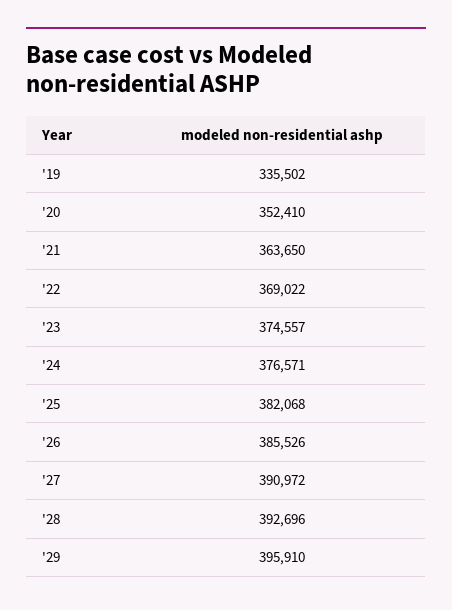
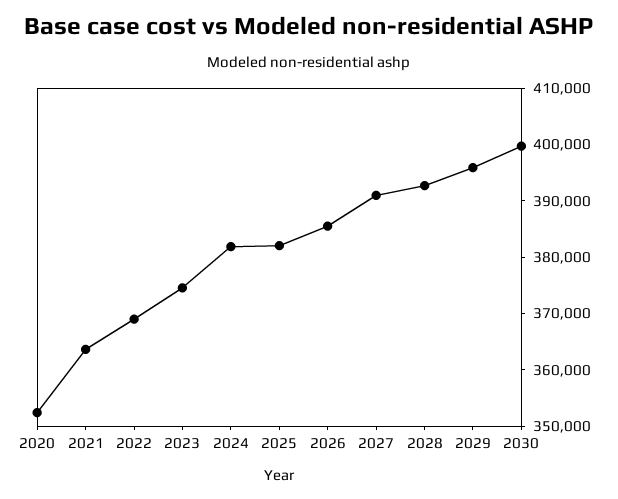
'19: 335502 -> none
'24: 376571 -> 382000
2030: none -> 400000

